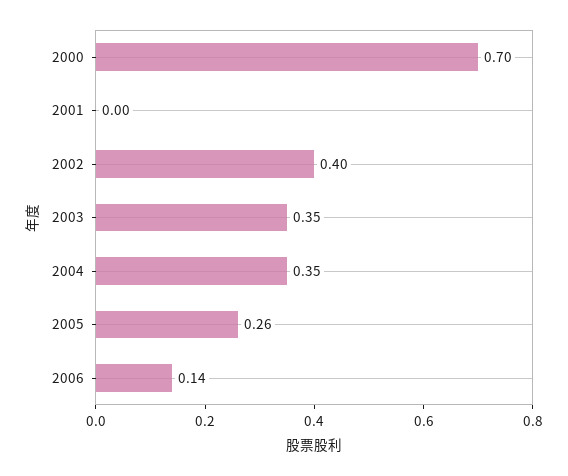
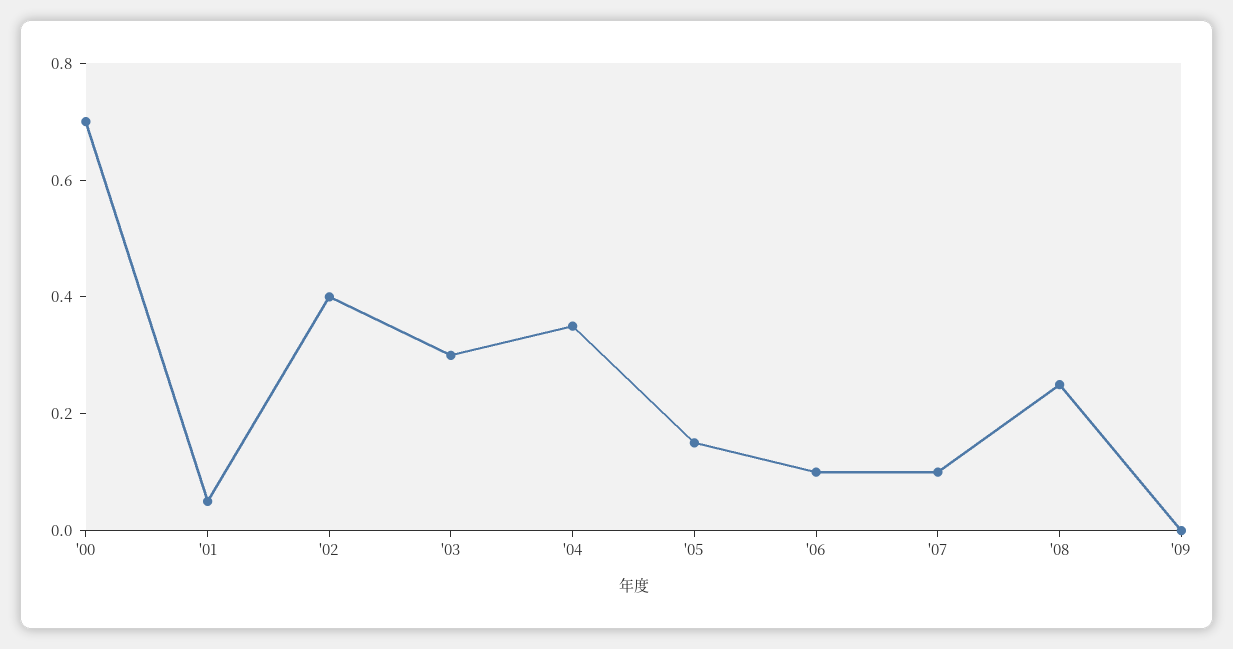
2001: 0 -> 0.05
2003: 0.35 -> 0.3
2005: 0.26 -> 0.15
2006: 0.14 -> 0.1
'07: none -> 0.1
'08: none -> 0.25
'09: none -> 0

